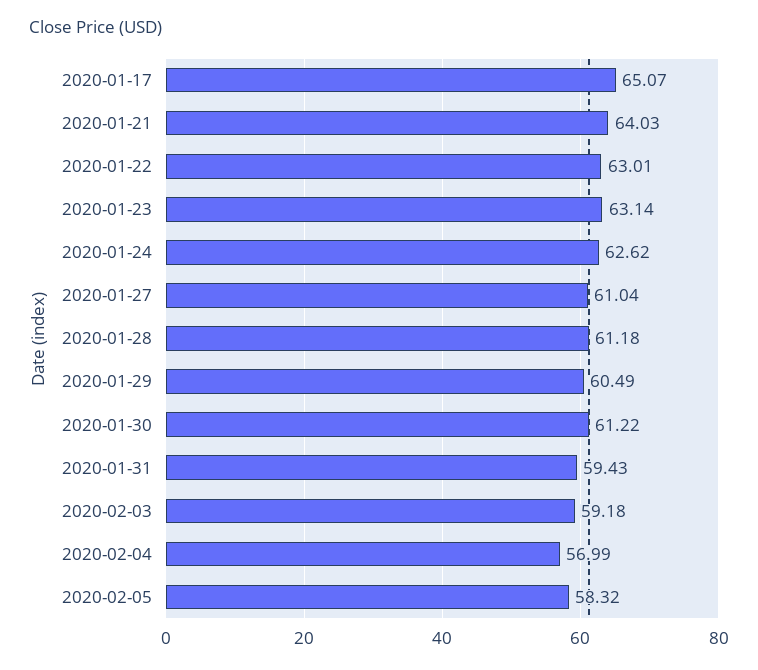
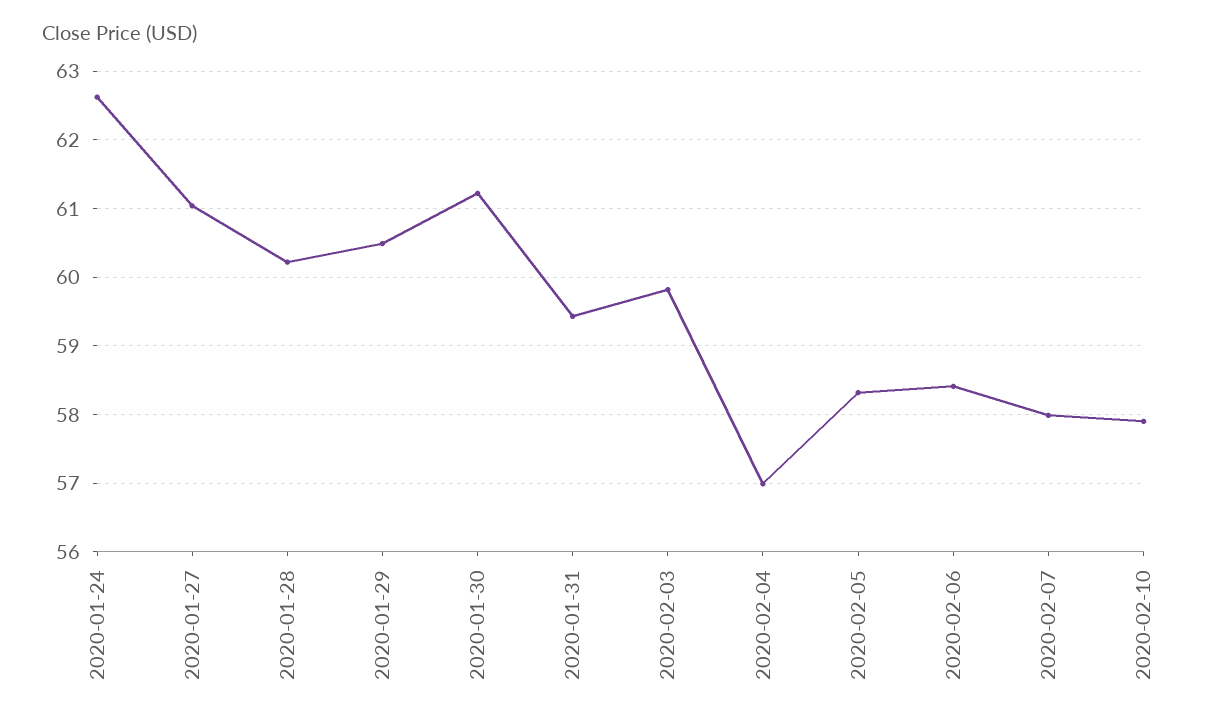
2020-01-17: 65.07 -> none
2020-01-21: 64.03 -> none
2020-01-22: 63.01 -> none
2020-01-23: 63.14 -> none
2020-01-28: 61.18 -> 60.2
2020-02-03: 59.18 -> 59.8
2020-02-06: none -> 58.4
2020-02-07: none -> 58
2020-02-10: none -> 57.9

